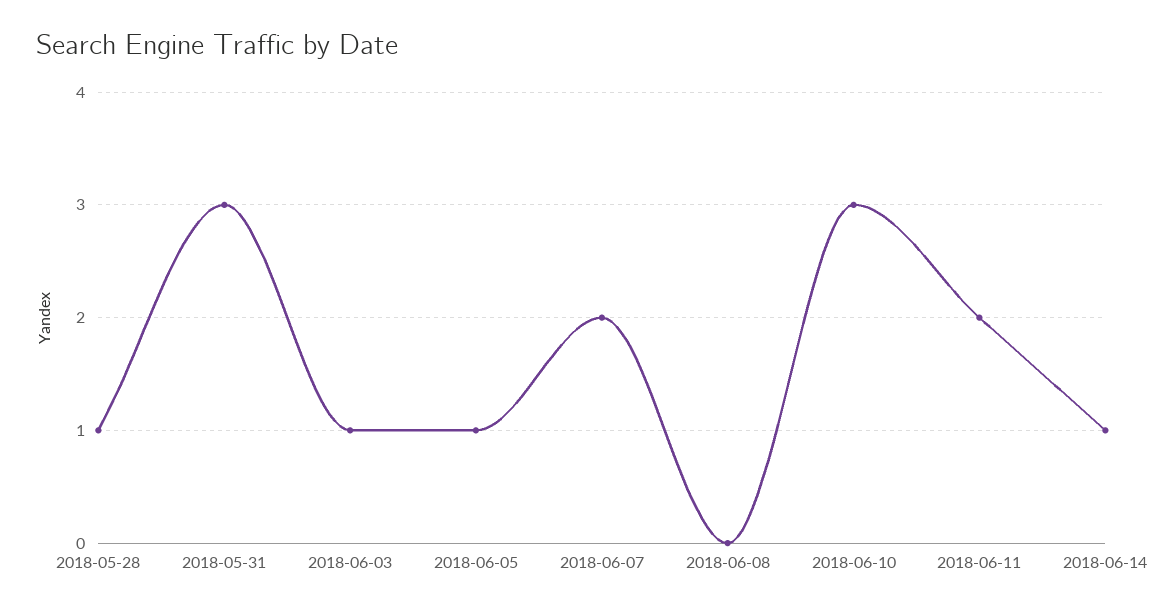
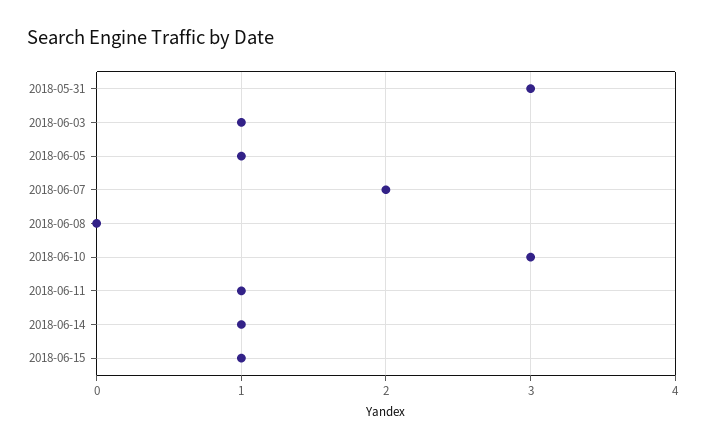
2018-05-28: 1 -> none
2018-06-11: 2 -> 1
2018-06-15: none -> 1

